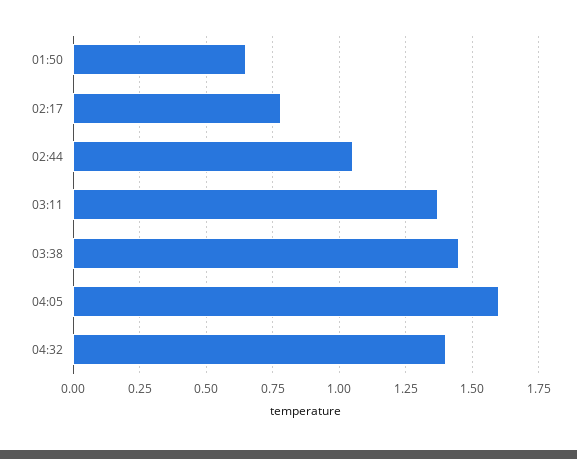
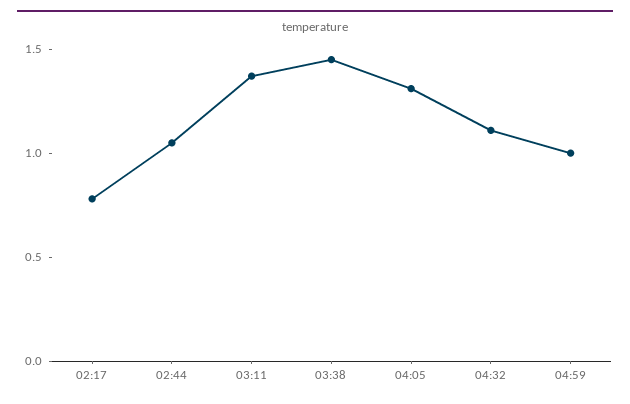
01:50: 0.65 -> none
04:05: 1.6 -> 1.3
04:32: 1.4 -> 1.1
04:59: none -> 1

